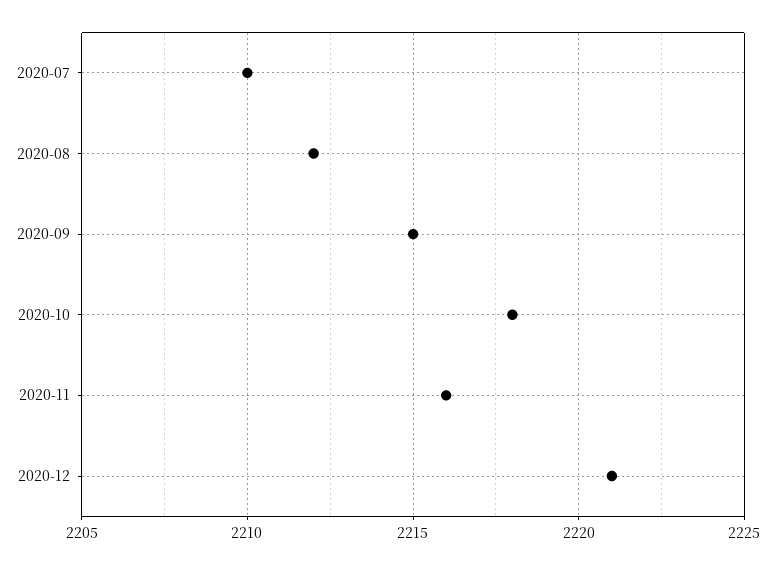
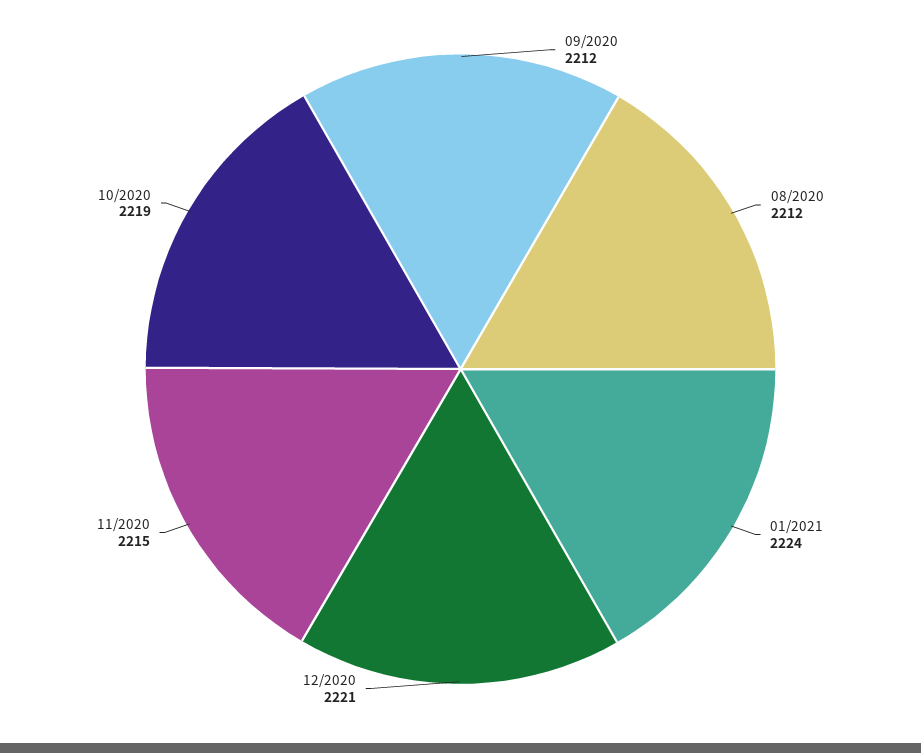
2020-07: 2210 -> none
2020-09: 2215 -> 2212
2020-10: 2218 -> 2219
2020-11: 2216 -> 2215
01/2021: none -> 2224

